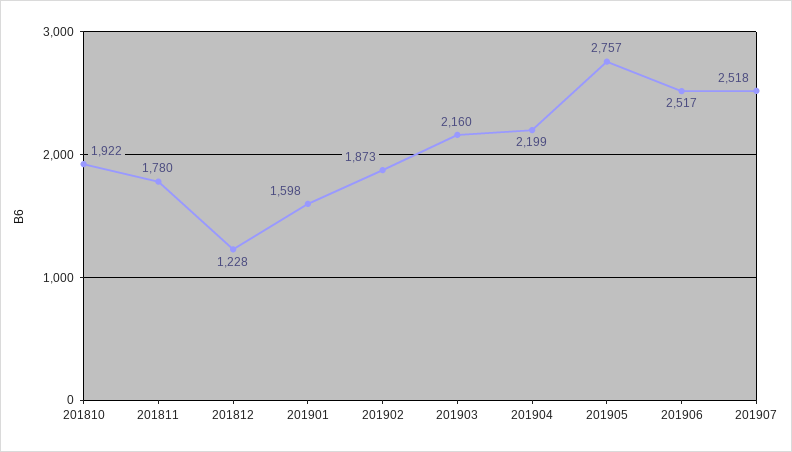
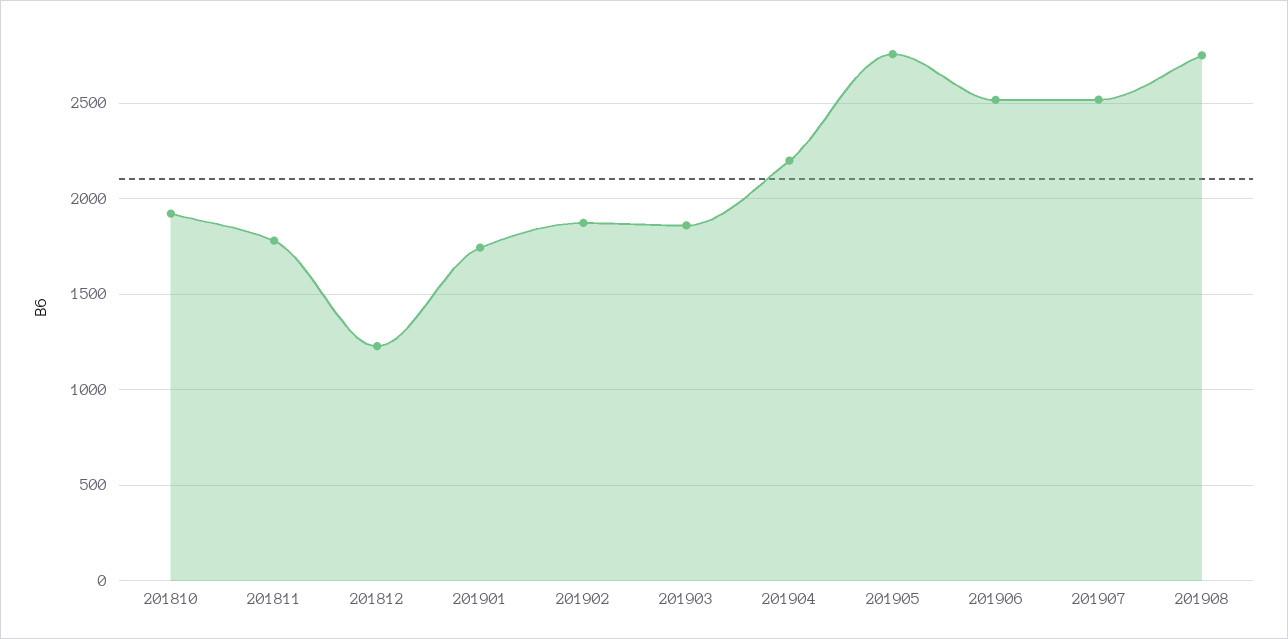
201901: 1598 -> 1750
201903: 2160 -> 1850
201908: none -> 2750

